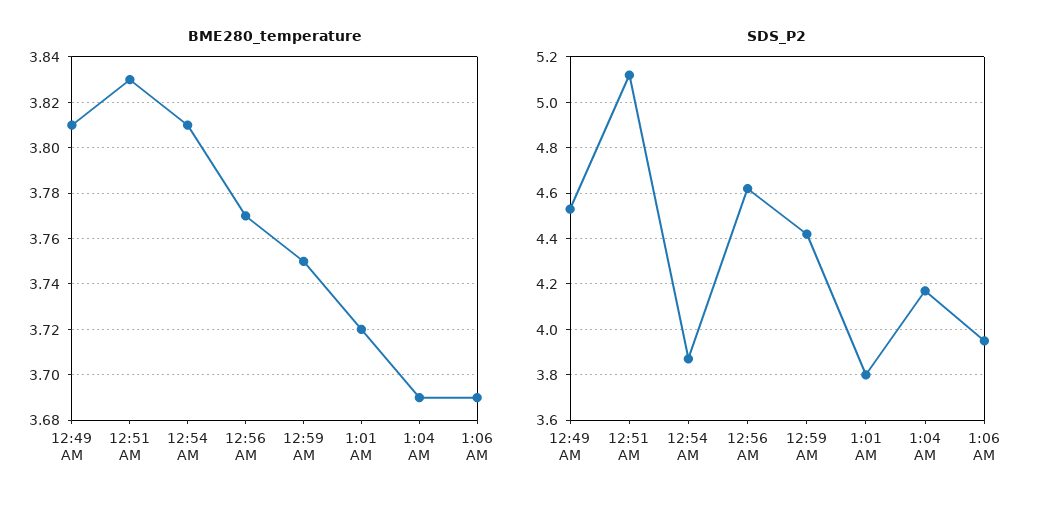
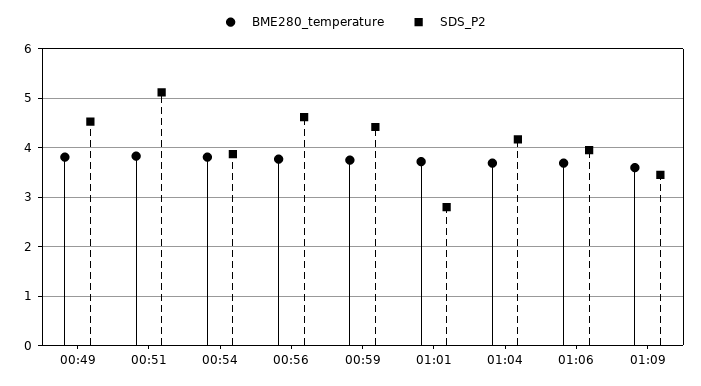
SDS_P2, 1:01 AM: 3.8 -> 2.8
BME280_temperature, 01:09: none -> 3.6
SDS_P2, 01:09: none -> 3.4

